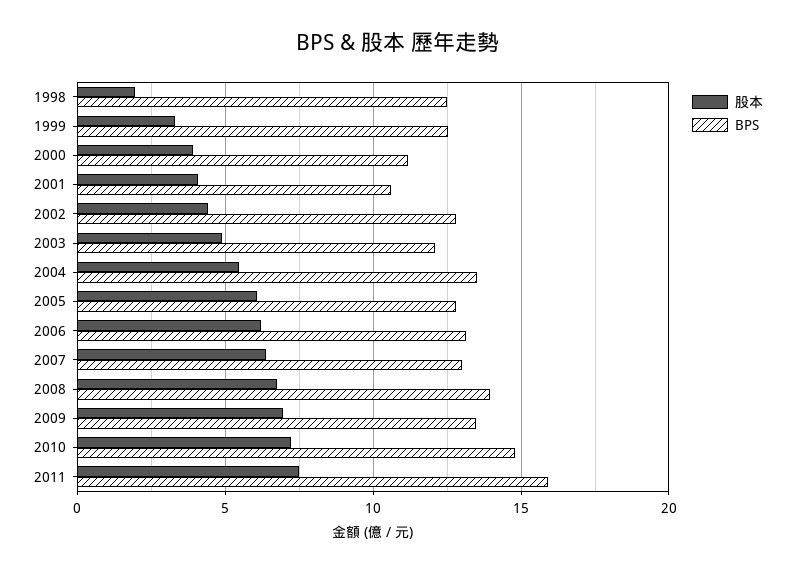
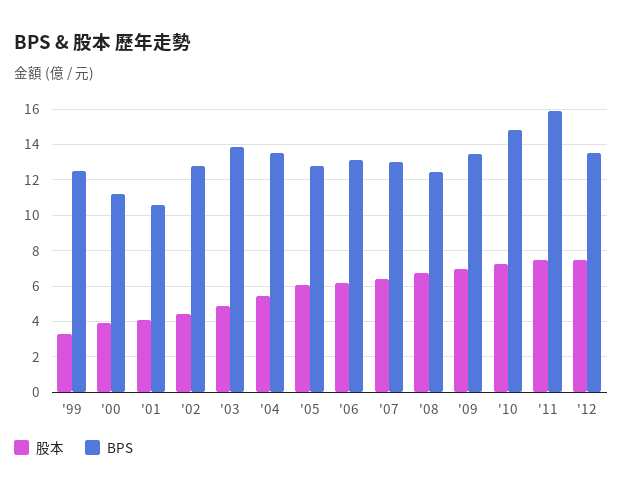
股本, 1998: 2 -> none
BPS, 1998: 12.5 -> none
BPS, 2003: 12 -> 14
BPS, 2008: 14 -> 12.5
股本, '12: none -> 7.5
BPS, '12: none -> 13.5

